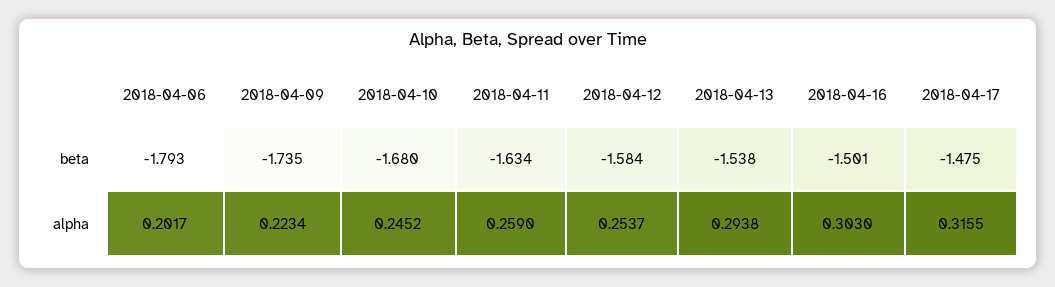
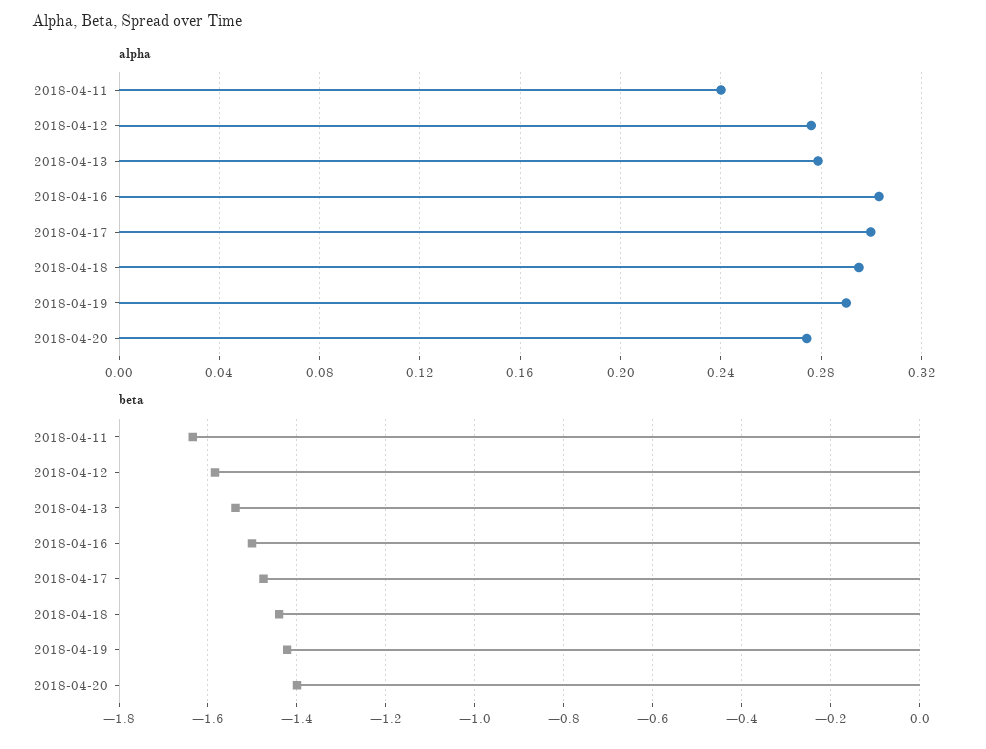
beta, 2018-04-06: -1.793 -> none
beta, 2018-04-09: -1.735 -> none
beta, 2018-04-10: -1.68 -> none
alpha, 2018-04-06: 0.2017 -> none
alpha, 2018-04-09: 0.2234 -> none
alpha, 2018-04-10: 0.2452 -> none
alpha, 2018-04-11: 0.259 -> 0.24
alpha, 2018-04-12: 0.2537 -> 0.275
alpha, 2018-04-13: 0.2938 -> 0.28
alpha, 2018-04-17: 0.3155 -> 0.3
alpha, 2018-04-18: none -> 0.295
alpha, 2018-04-19: none -> 0.29
alpha, 2018-04-20: none -> 0.275
beta, 2018-04-18: none -> -1.44
beta, 2018-04-19: none -> -1.42
beta, 2018-04-20: none -> -1.4

